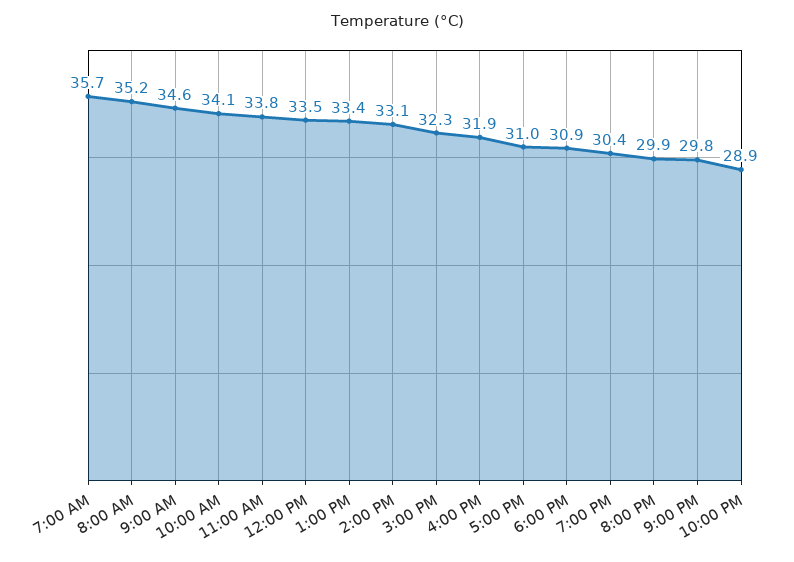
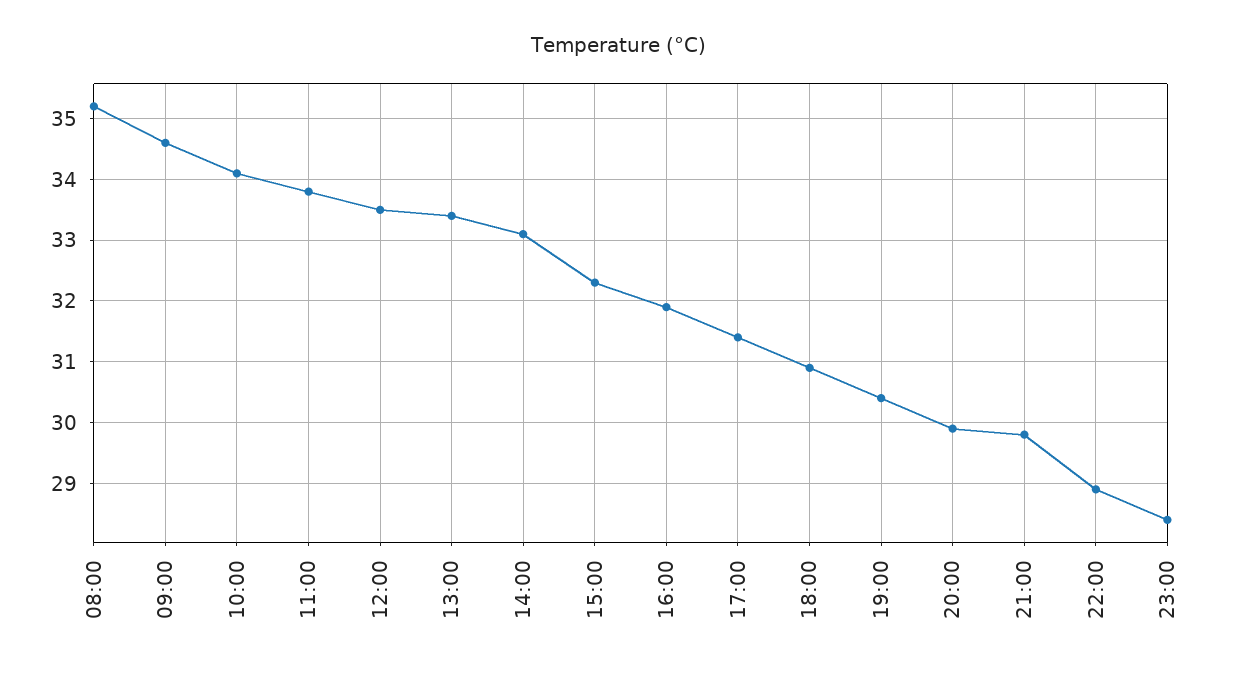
7:00 AM: 35.7 -> none
5:00 PM: 31 -> 31.4
23:00: none -> 28.4

